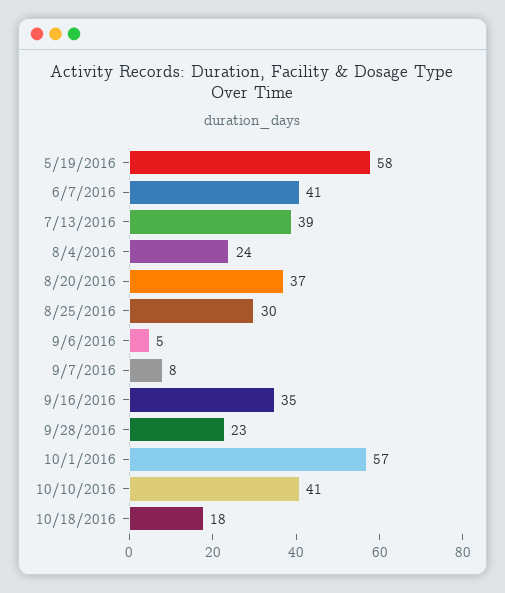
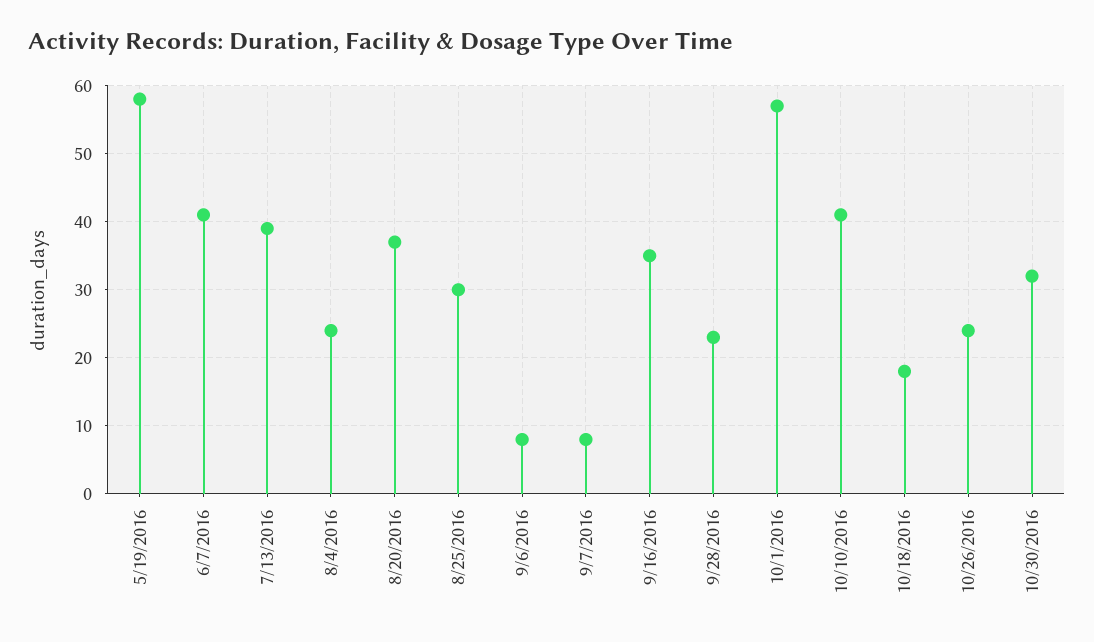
9/6/2016: 5 -> 8
10/26/2016: none -> 24
10/30/2016: none -> 32

